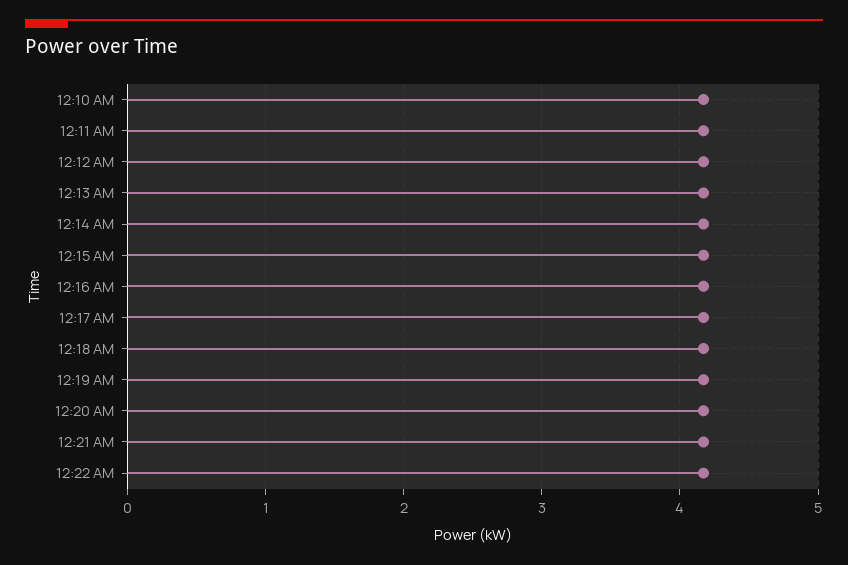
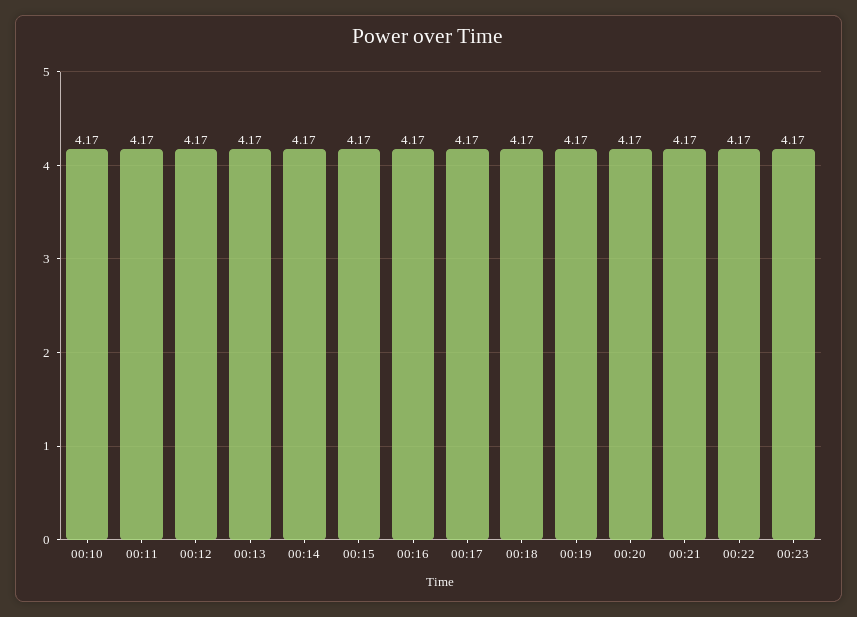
00:23: none -> 4.17

